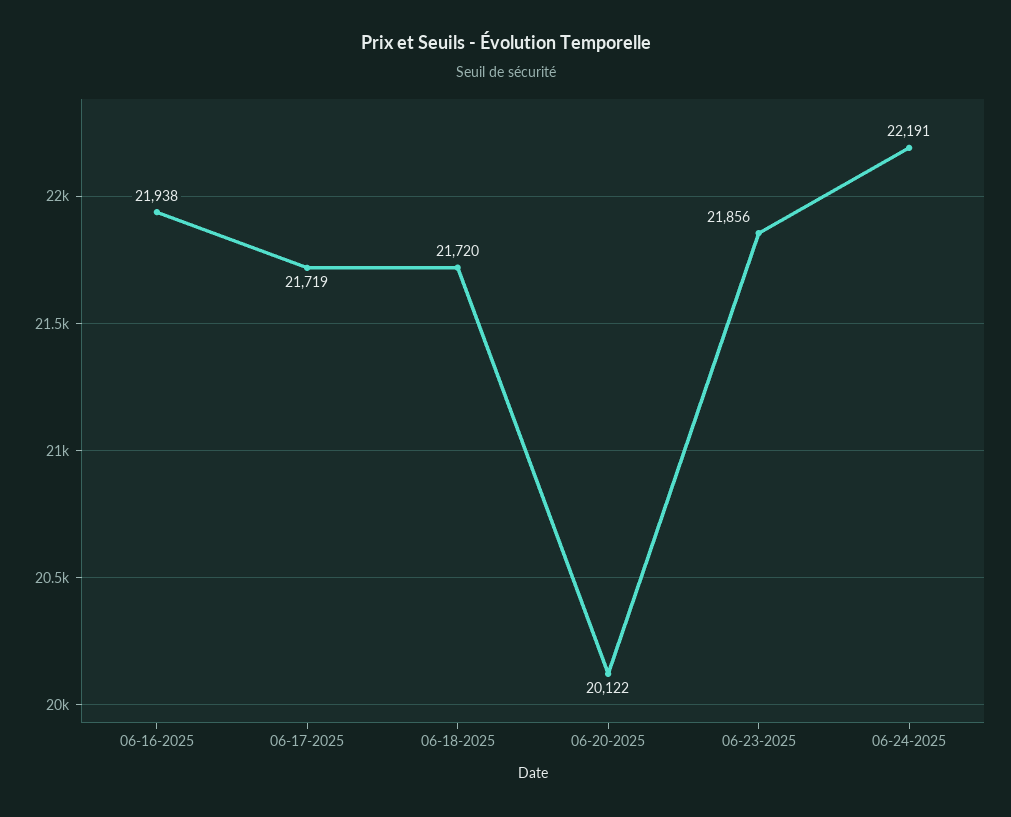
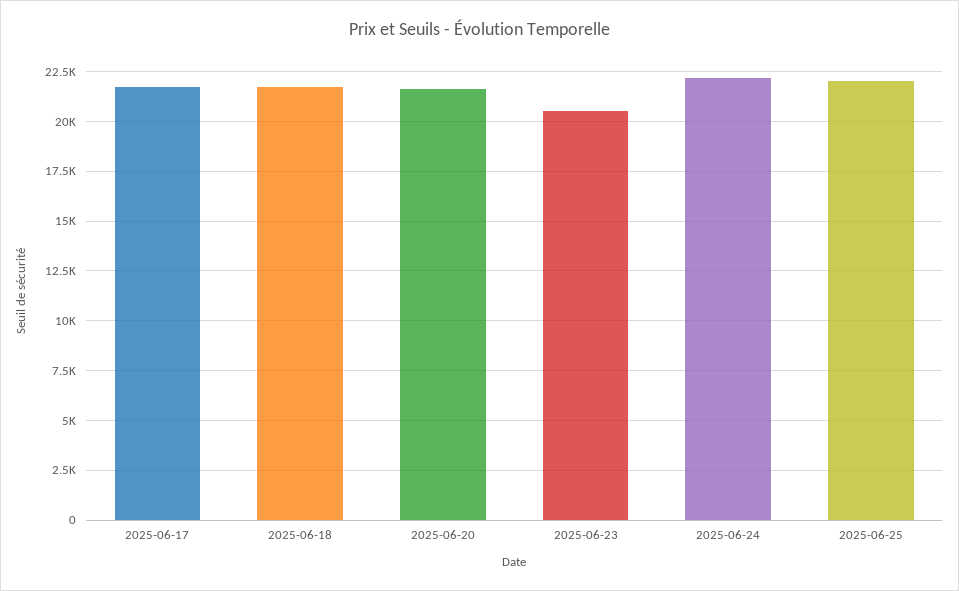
06-16-2025: 21938 -> none
06-20-2025: 20122 -> 21500
06-23-2025: 21856 -> 20500
2025-06-25: none -> 22000

